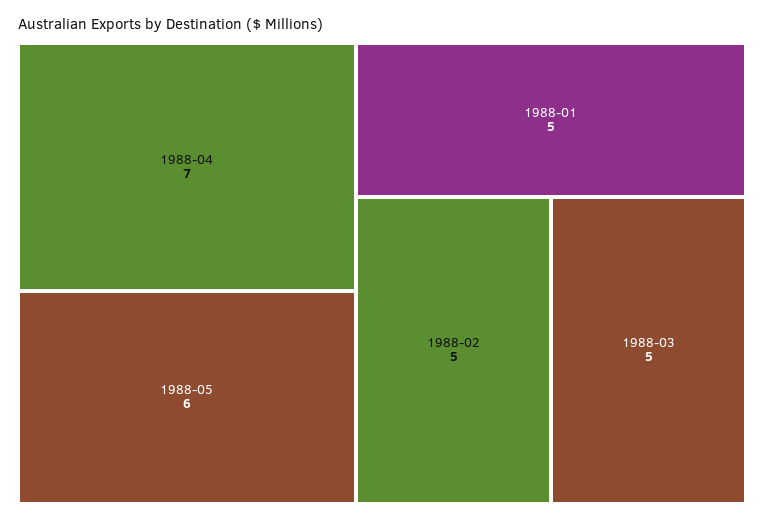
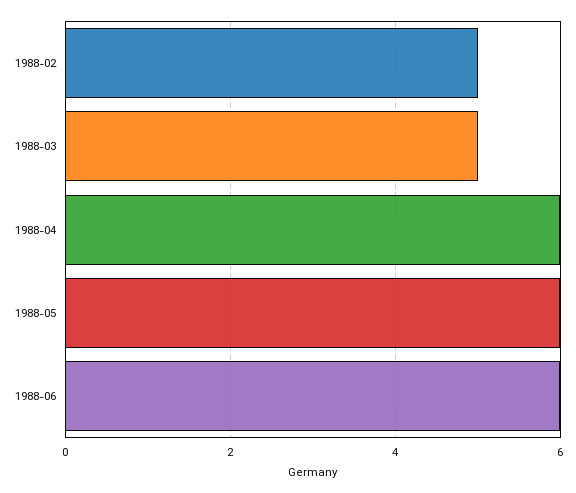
1988-04: 7 -> 6
1988-01: 5 -> none
1988-06: none -> 6

